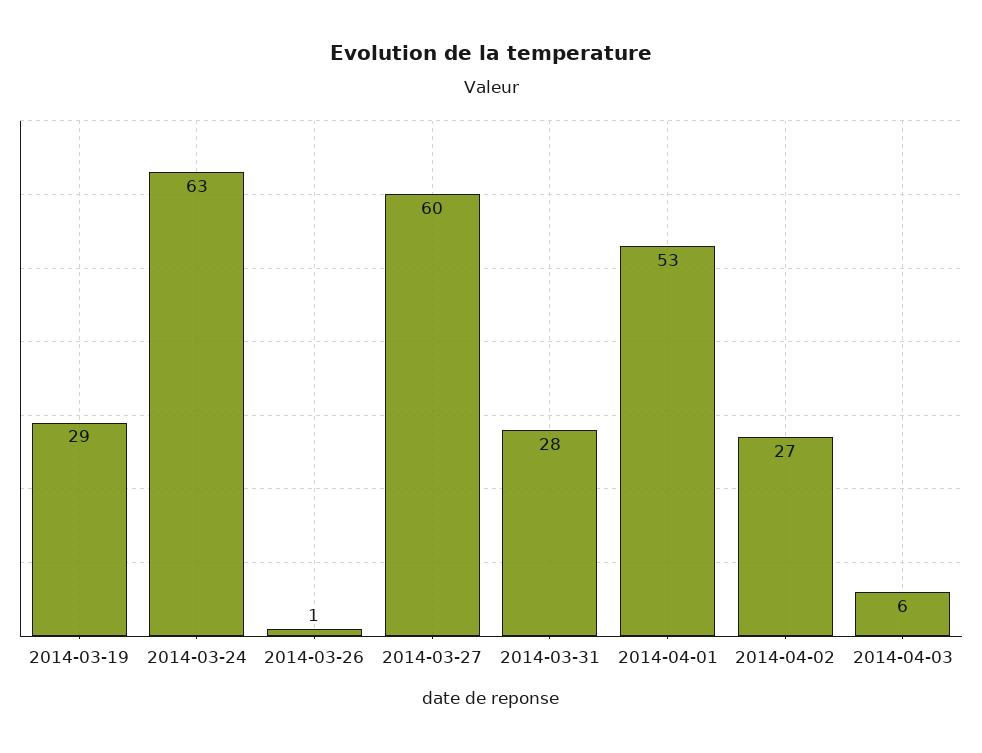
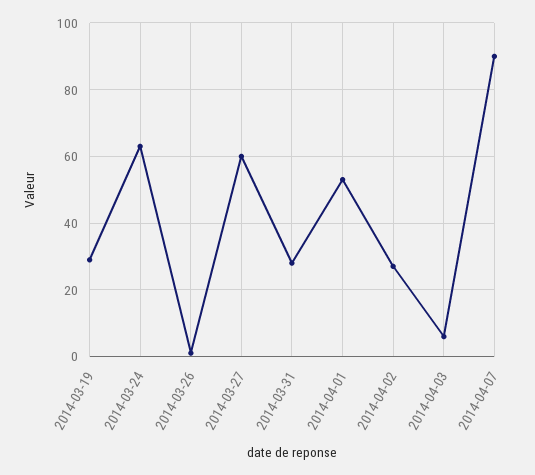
2014-04-07: none -> 90

